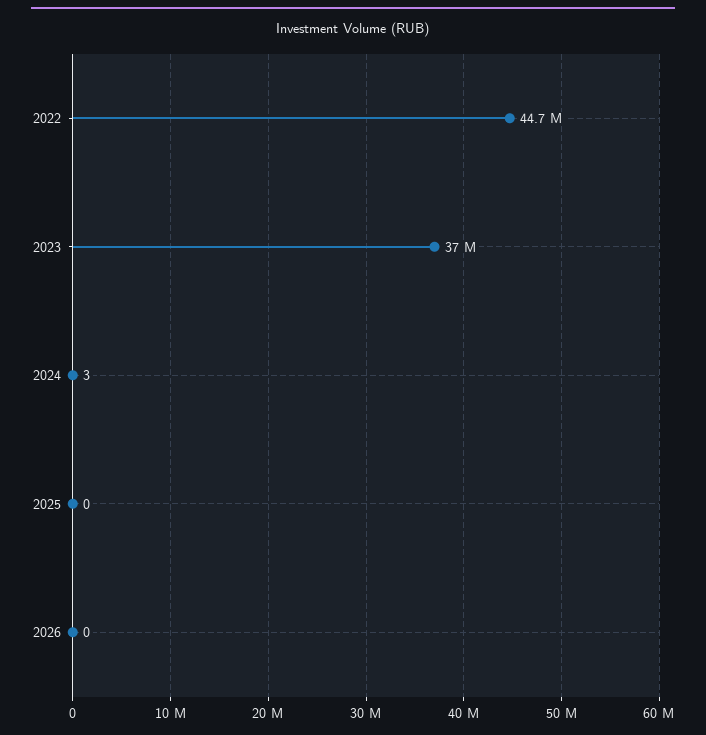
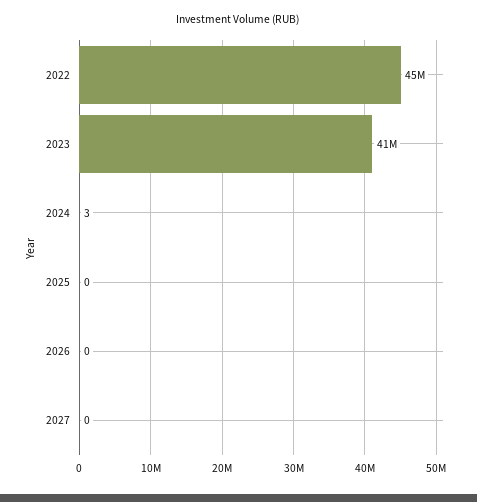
2023: 37000000 -> 41000000
2027: none -> 0

